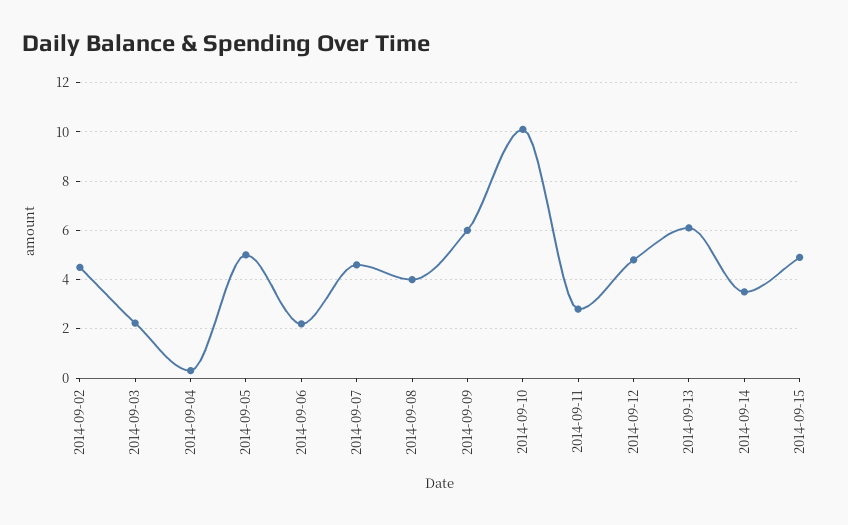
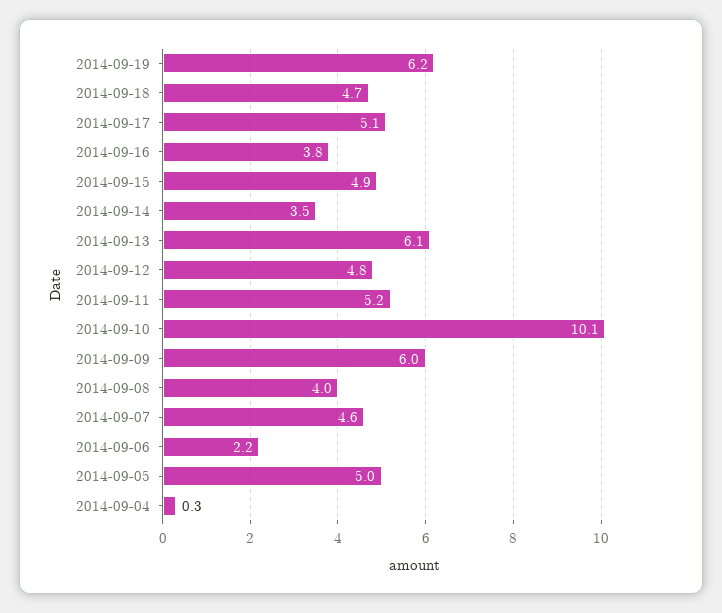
2014-09-02: 4.5 -> none
2014-09-03: 2.25 -> none
2014-09-11: 2.75 -> 5.2
2014-09-19: none -> 6.2
2014-09-18: none -> 4.7
2014-09-17: none -> 5.1
2014-09-16: none -> 3.8

